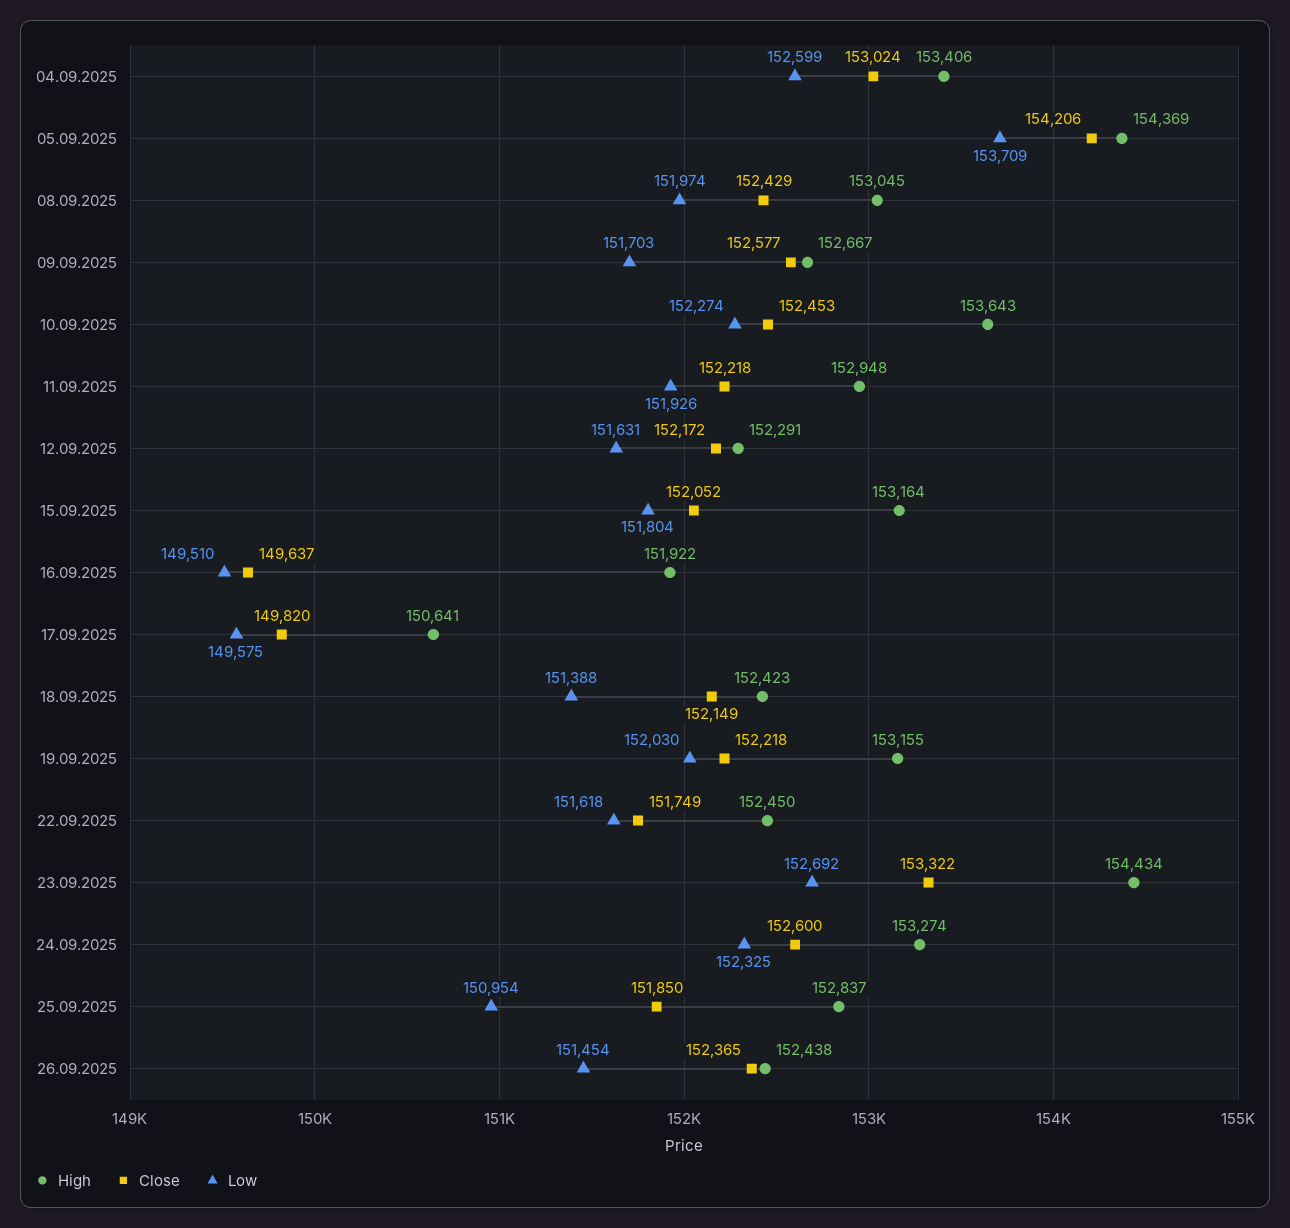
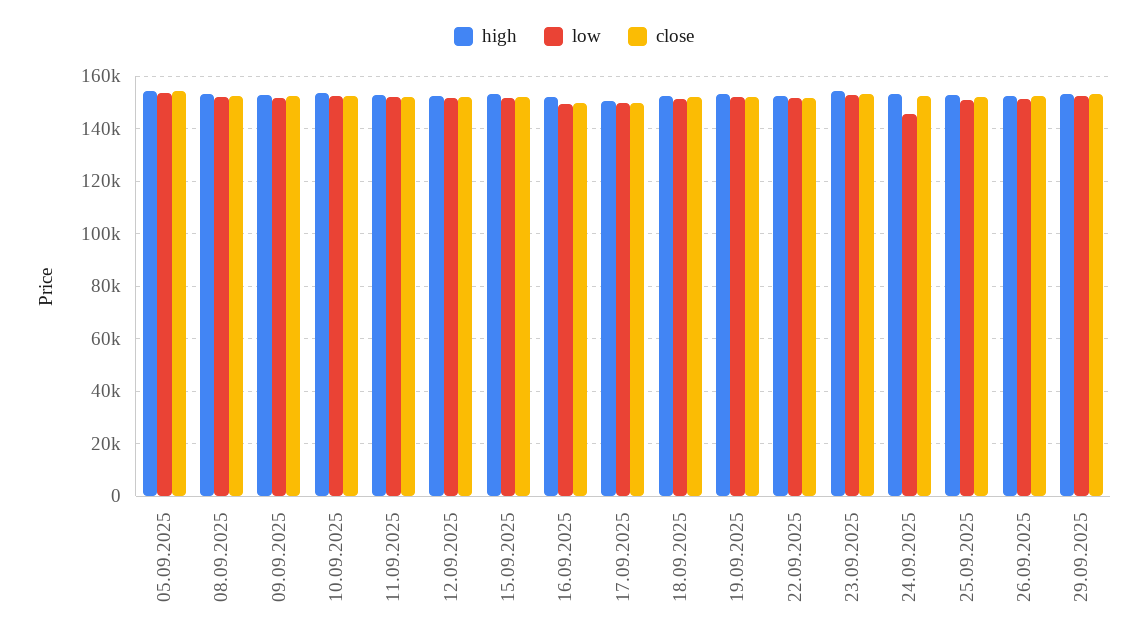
High, 04.09.2025: 153406 -> none
Close, 04.09.2025: 153024 -> none
Low, 04.09.2025: 152599 -> none
Low, 24.09.2025: 152325 -> 145000
High, 29.09.2025: none -> 152500
Low, 29.09.2025: none -> 152500
Close, 29.09.2025: none -> 152500

